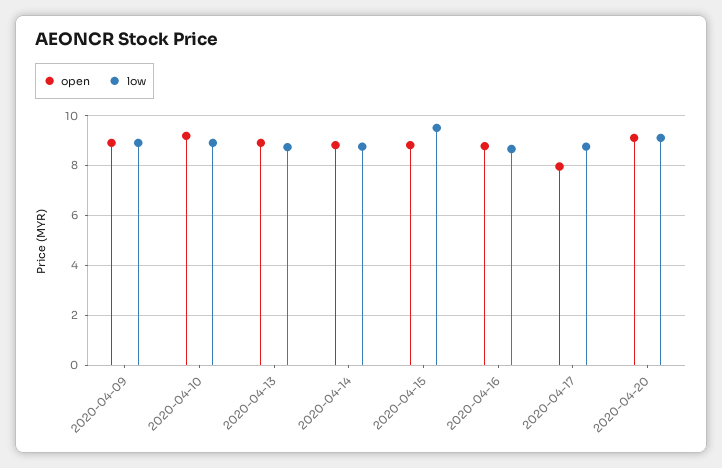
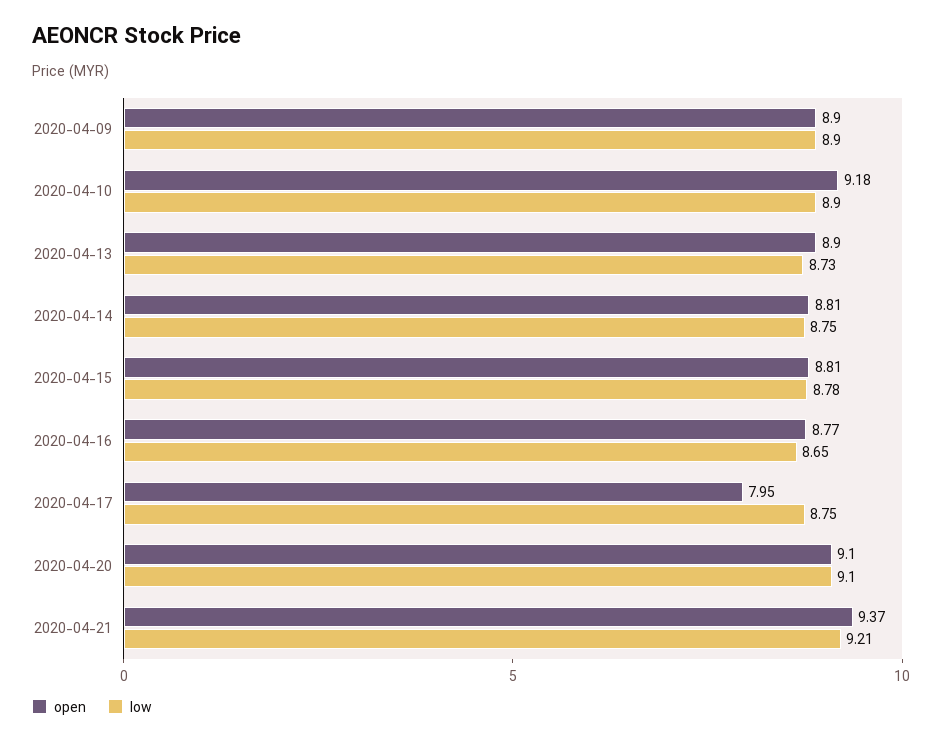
low, 2020-04-15: 9.5 -> 8.78
open, 2020-04-21: none -> 9.37
low, 2020-04-21: none -> 9.21

